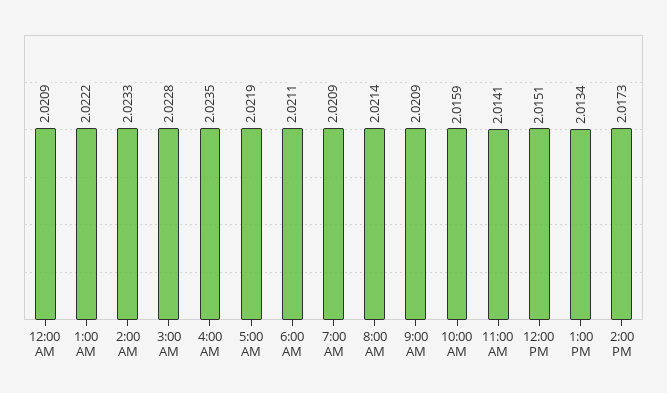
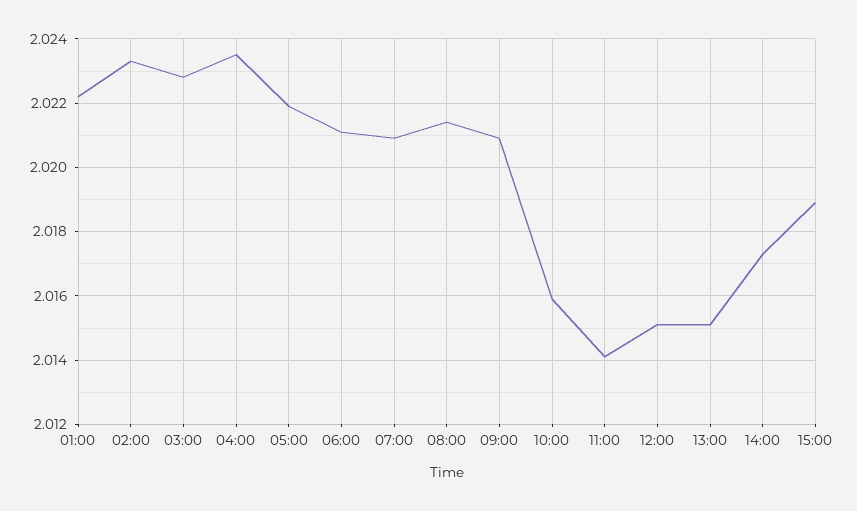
12:00 AM: 2.0209 -> none
1:00 PM: 2.0134 -> 2.015
15:00: none -> 2.019

